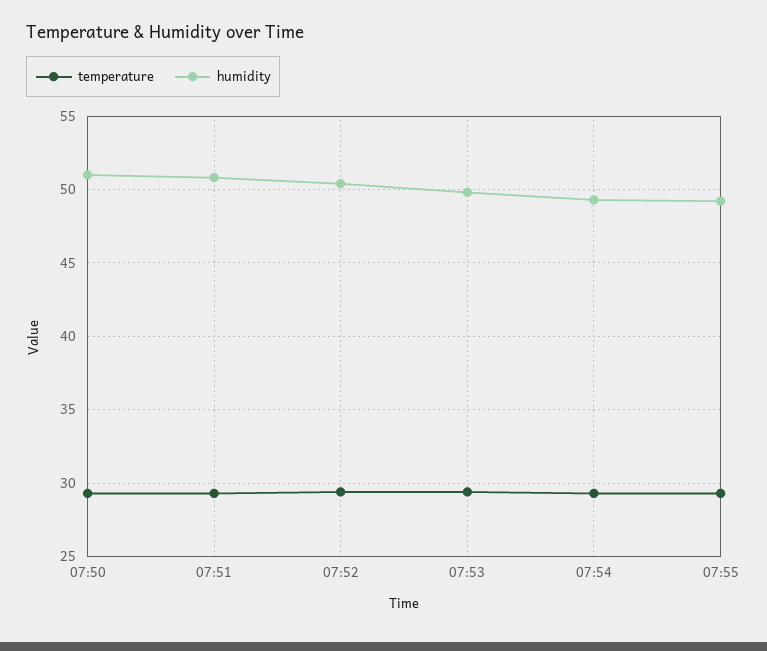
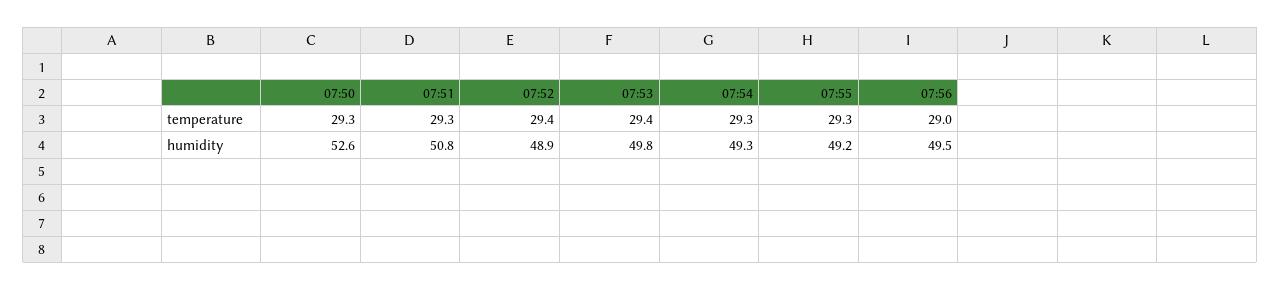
humidity, 07:50: 51 -> 52.6
humidity, 07:52: 50.5 -> 48.9
temperature, 07:56: none -> 29
humidity, 07:56: none -> 49.5

